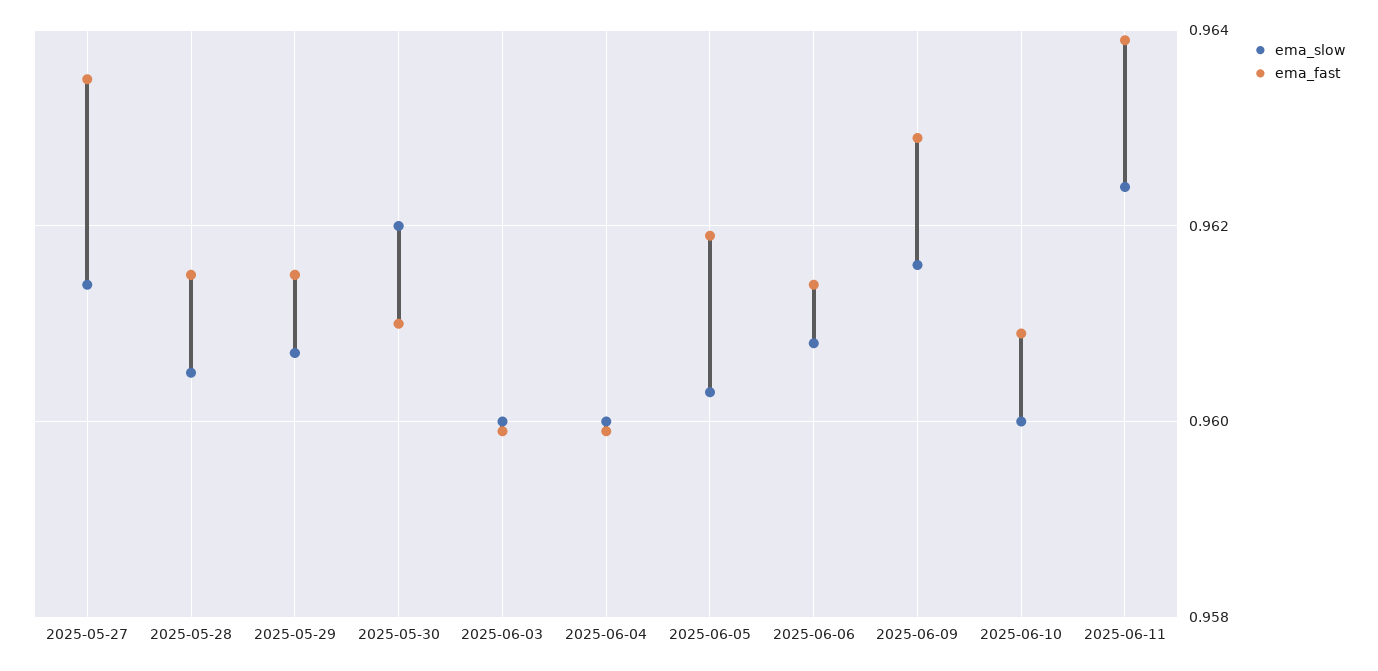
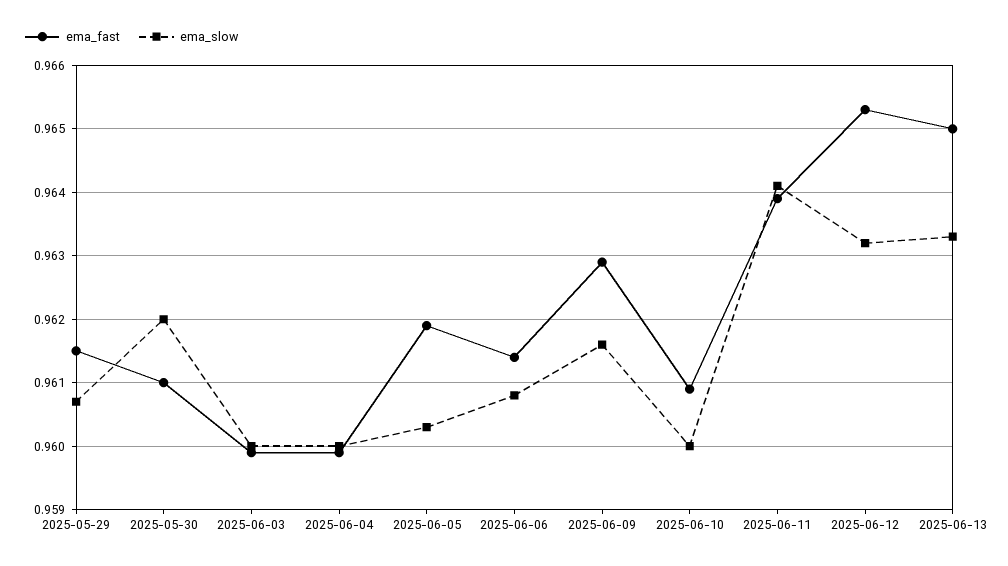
ema_slow, 2025-05-27: 0.9615 -> none
ema_fast, 2025-05-27: 0.9635 -> none
ema_slow, 2025-05-28: 0.9605 -> none
ema_fast, 2025-05-28: 0.9615 -> none
ema_slow, 2025-06-11: 0.9625 -> 0.9641
ema_fast, 2025-06-12: none -> 0.9653
ema_slow, 2025-06-12: none -> 0.9632
ema_fast, 2025-06-13: none -> 0.965
ema_slow, 2025-06-13: none -> 0.9633

